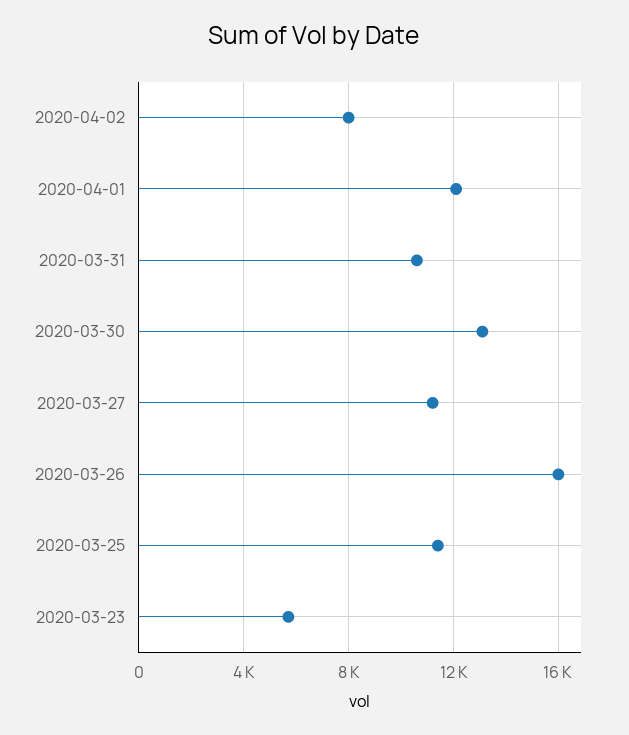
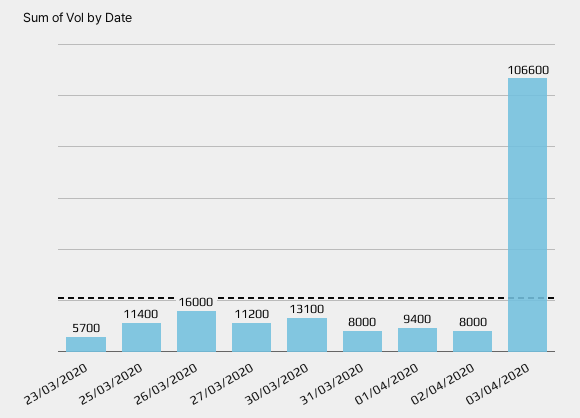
2020-04-01: 12000 -> 9400
2020-03-31: 10500 -> 8000
03/04/2020: none -> 106600

